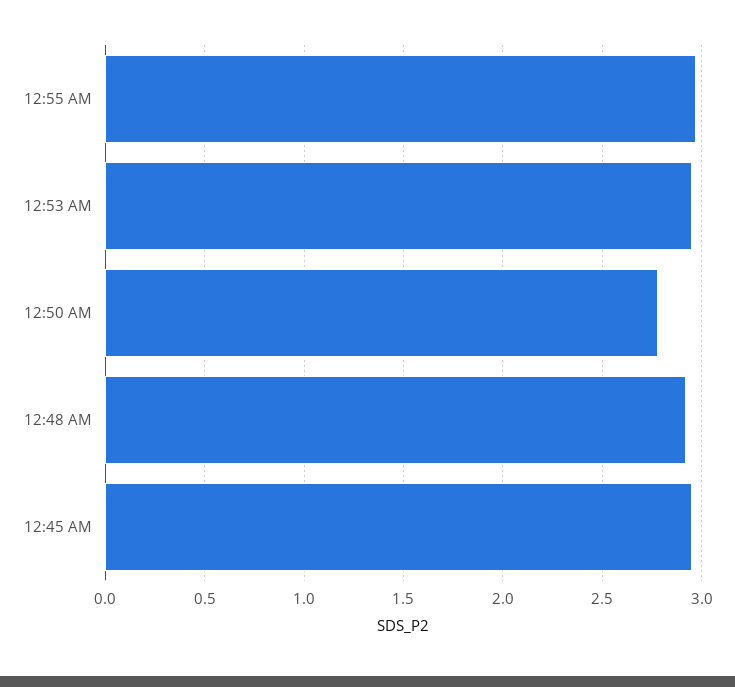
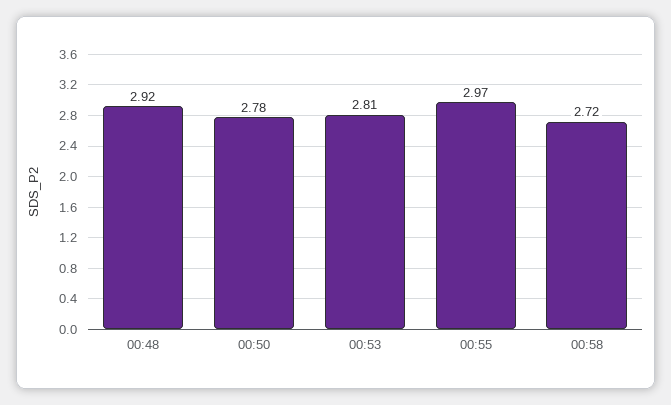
12:53 AM: 2.95 -> 2.81
12:45 AM: 2.95 -> none
00:58: none -> 2.72

